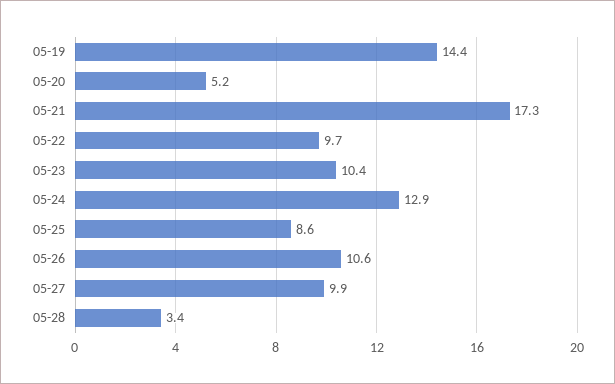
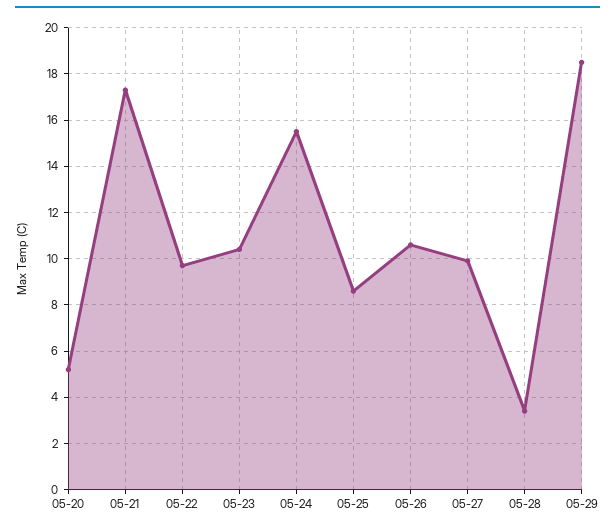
05-19: 14.4 -> none
05-24: 12.9 -> 15.5
05-29: none -> 18.5

